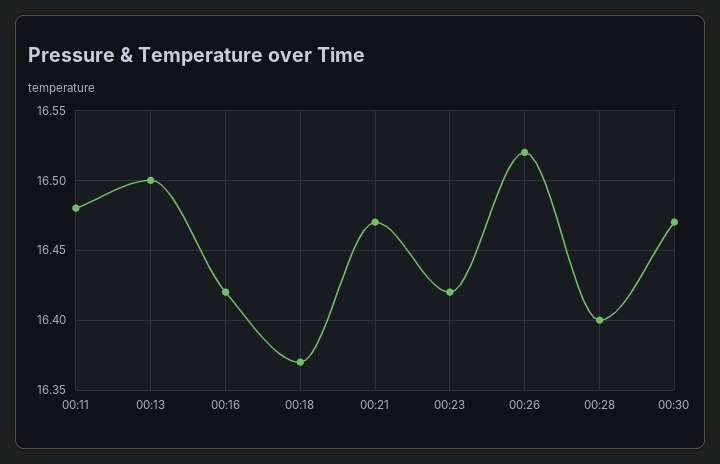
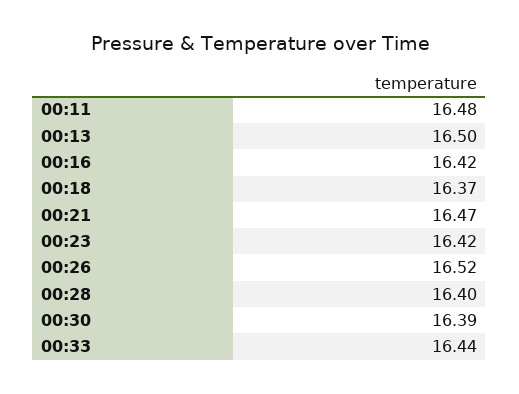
00:30: 16.47 -> 16.39
00:33: none -> 16.44

